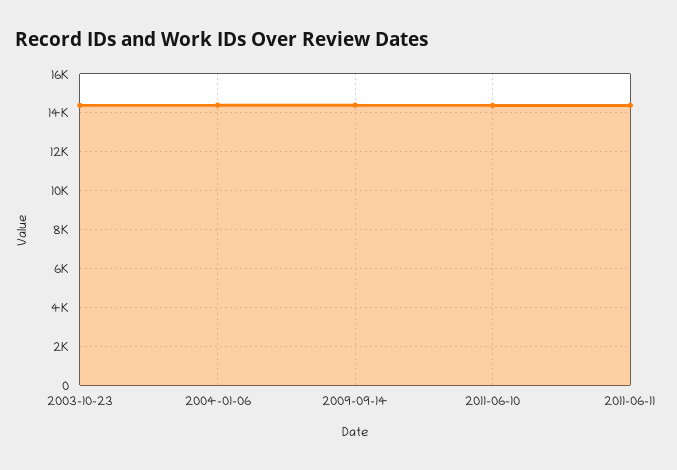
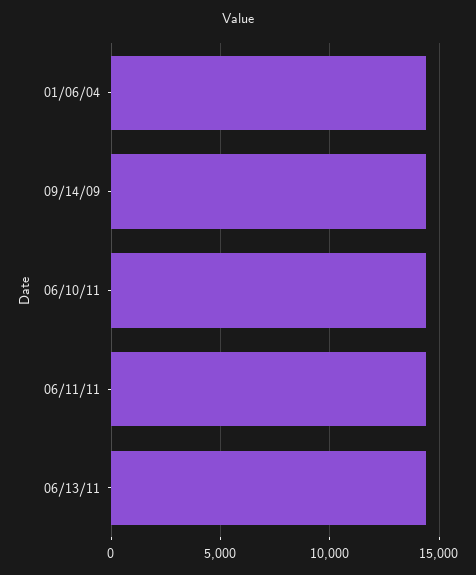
2003-10-23: 14500 -> none
06/13/11: none -> 14500

